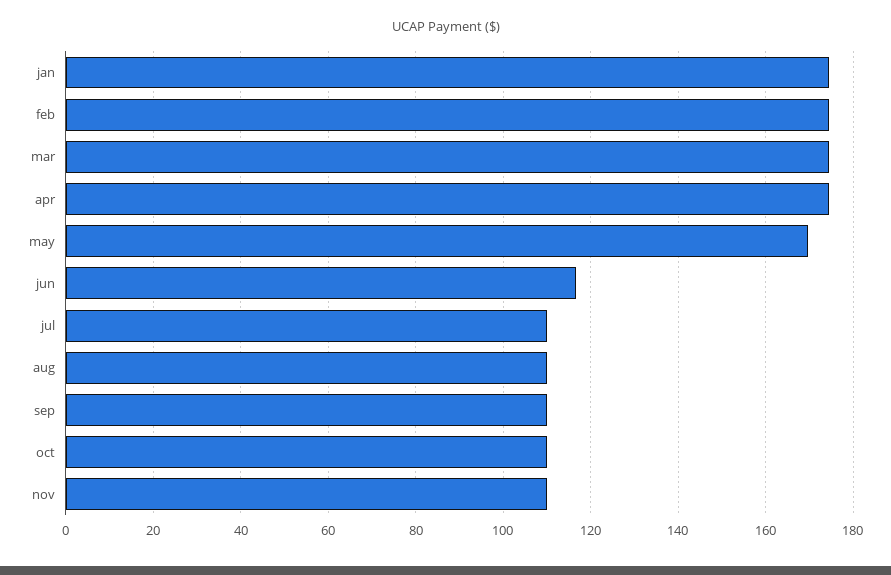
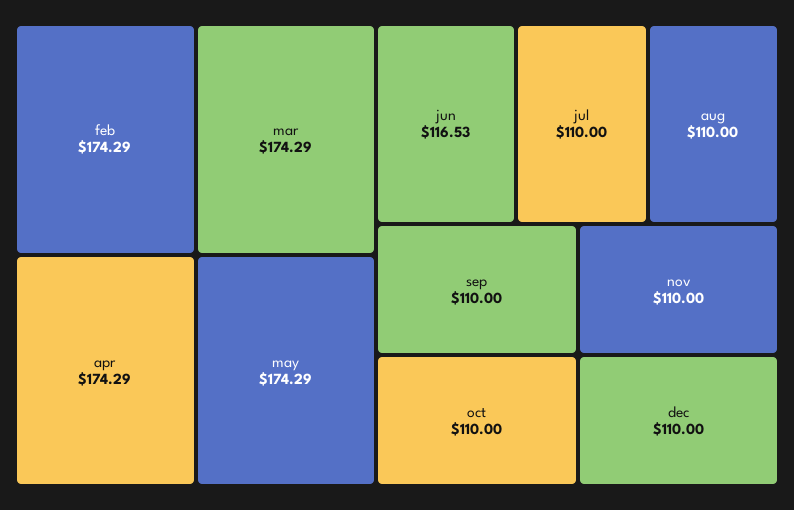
jan: 174 -> none
may: 170 -> 174.29
dec: none -> 110

